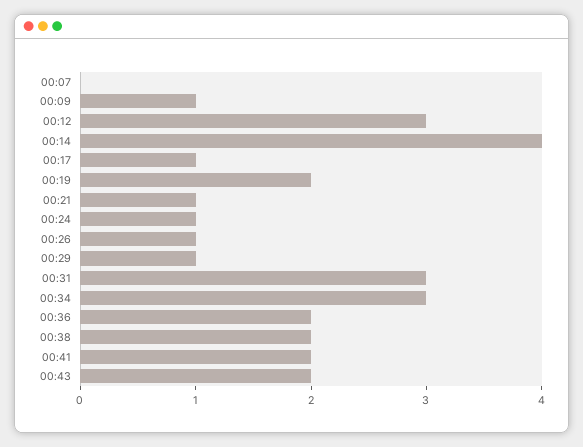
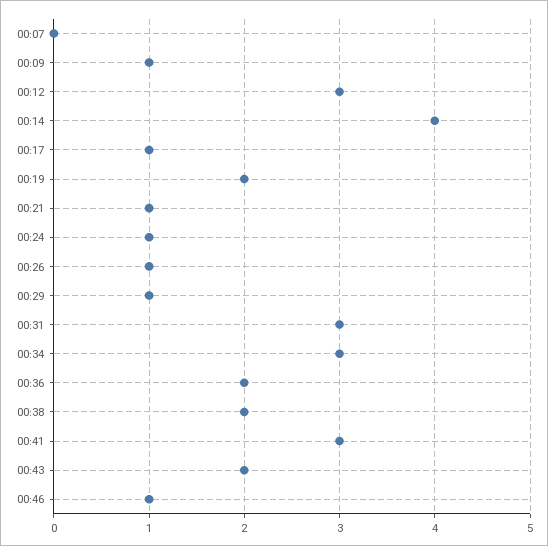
00:41: 2 -> 3
00:46: none -> 1

